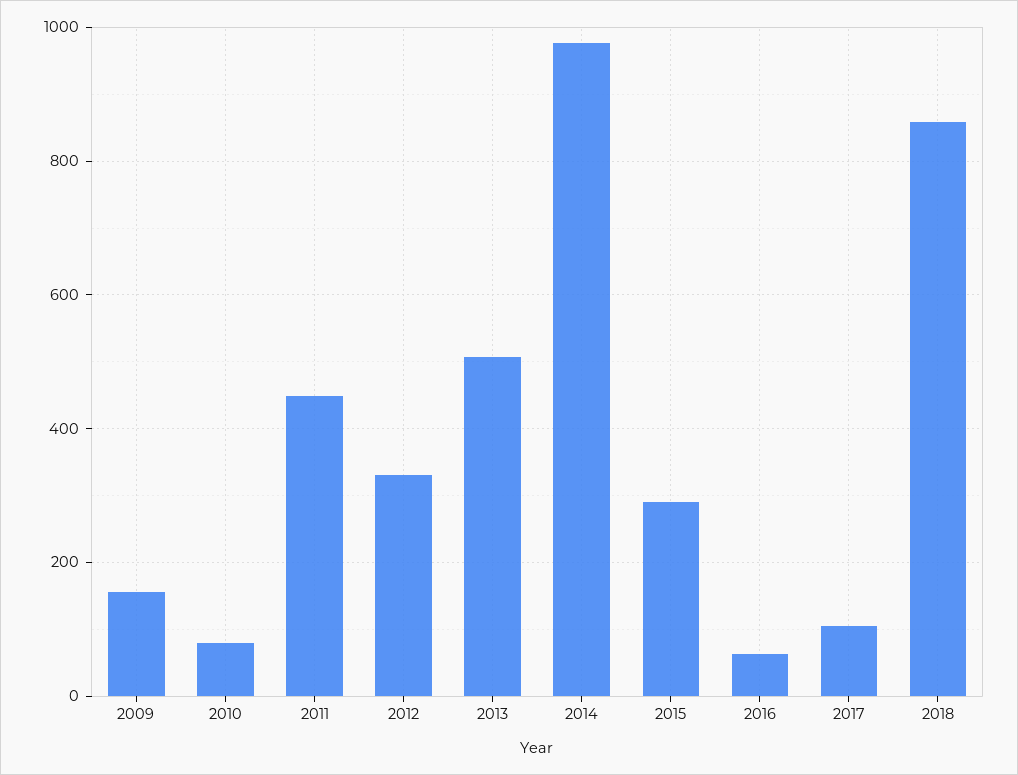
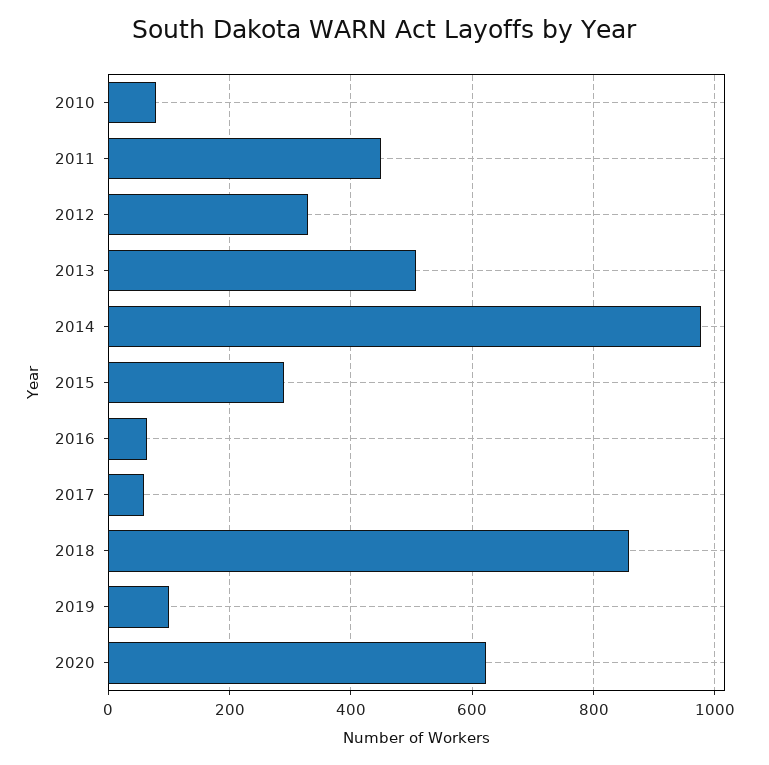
2009: 160 -> none
2017: 100 -> 60
2019: none -> 100
2020: none -> 620

